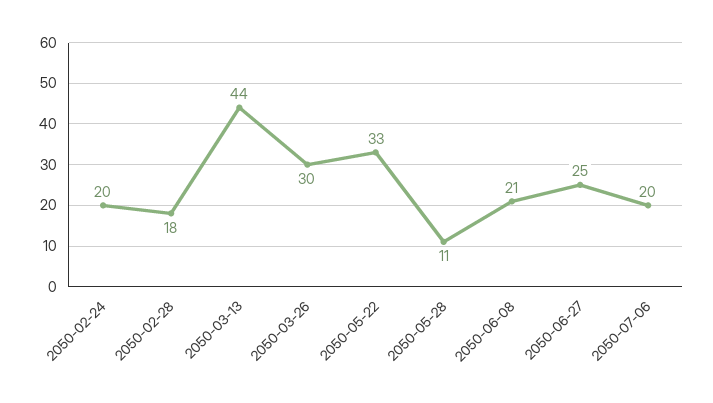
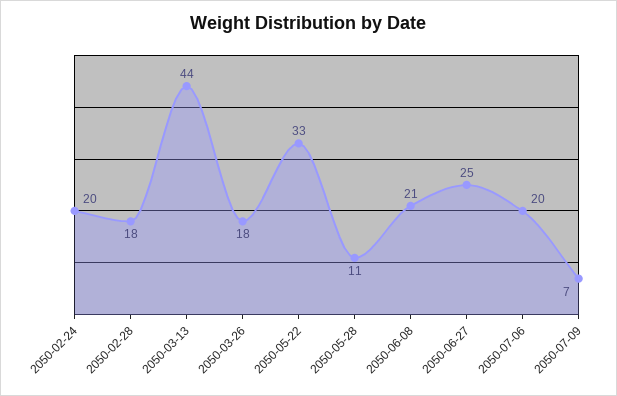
2050-03-26: 30 -> 18
2050-07-09: none -> 7

